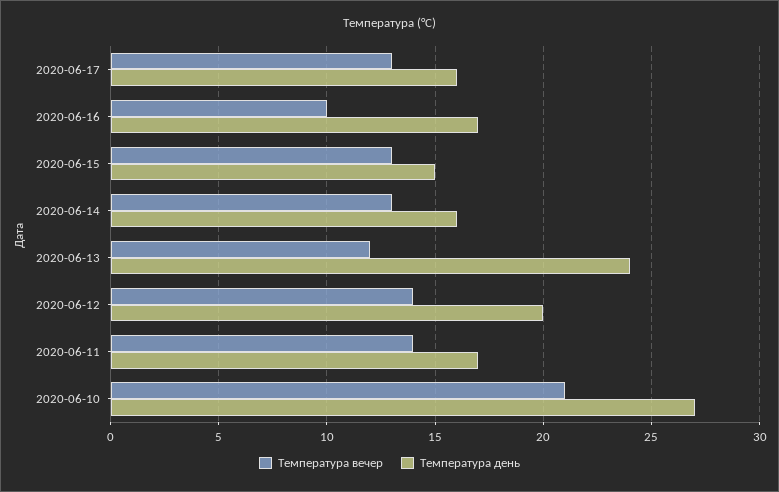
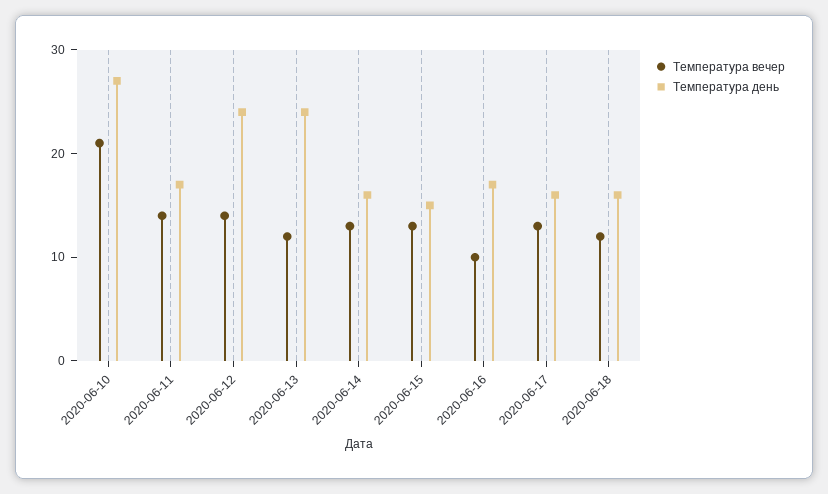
Температура день, 2020-06-12: 20 -> 24
Температура вечер, 2020-06-18: none -> 12
Температура день, 2020-06-18: none -> 16

